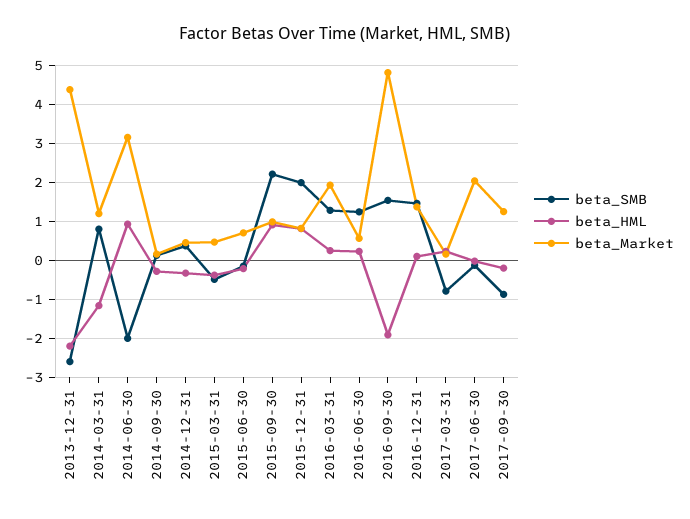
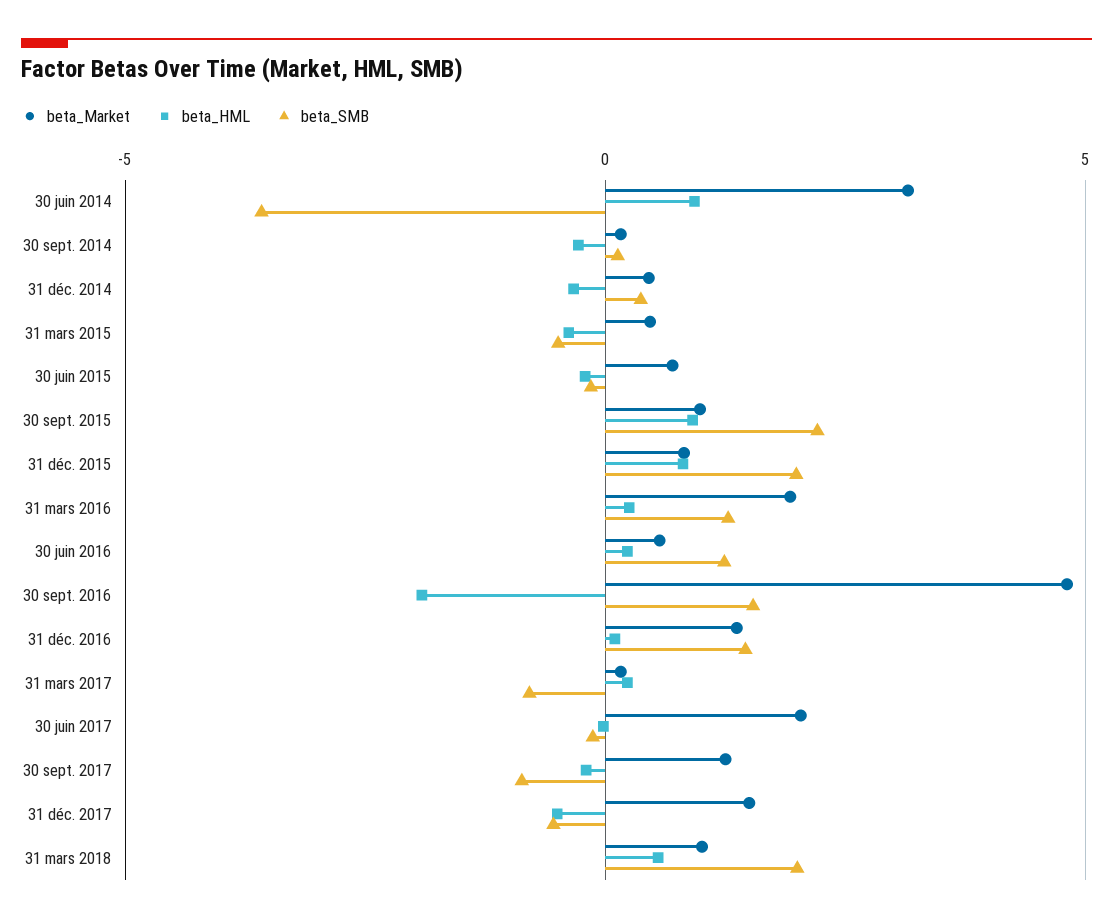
beta_SMB, 2013-12-31: -2.6 -> none
beta_HML, 2013-12-31: -2.2 -> none
beta_Market, 2013-12-31: 4.4 -> none
beta_SMB, 2014-03-31: 0.8 -> none
beta_HML, 2014-03-31: -1.2 -> none
beta_Market, 2014-03-31: 1.2 -> none
beta_SMB, 2014-06-30: -2 -> -3.5
beta_Market, 31 déc. 2017: none -> 1.5
beta_HML, 31 déc. 2017: none -> -0.5
beta_SMB, 31 déc. 2017: none -> -0.5
beta_Market, 31 mars 2018: none -> 1
beta_HML, 31 mars 2018: none -> 0.5
beta_SMB, 31 mars 2018: none -> 2

